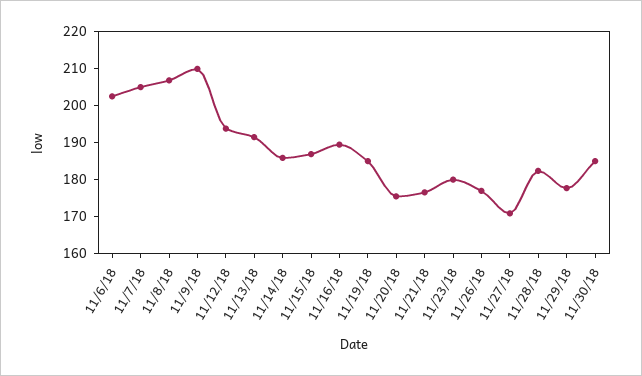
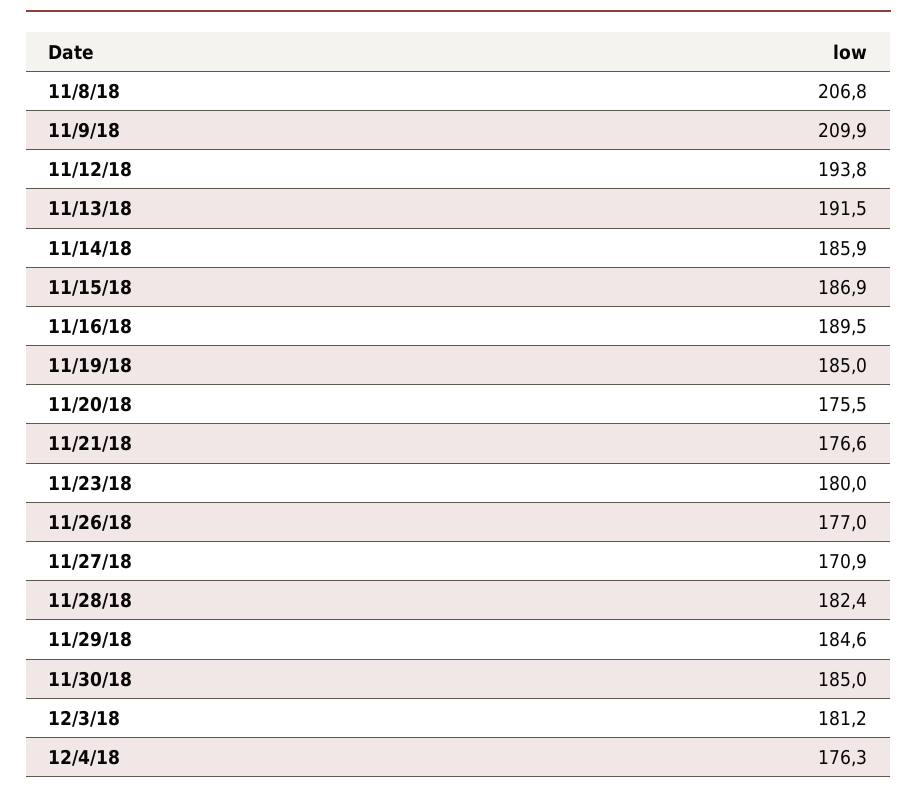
11/6/18: 202.5 -> none
11/7/18: 205 -> none
11/29/18: 177.5 -> 184.6
12/3/18: none -> 181.2
12/4/18: none -> 176.3

